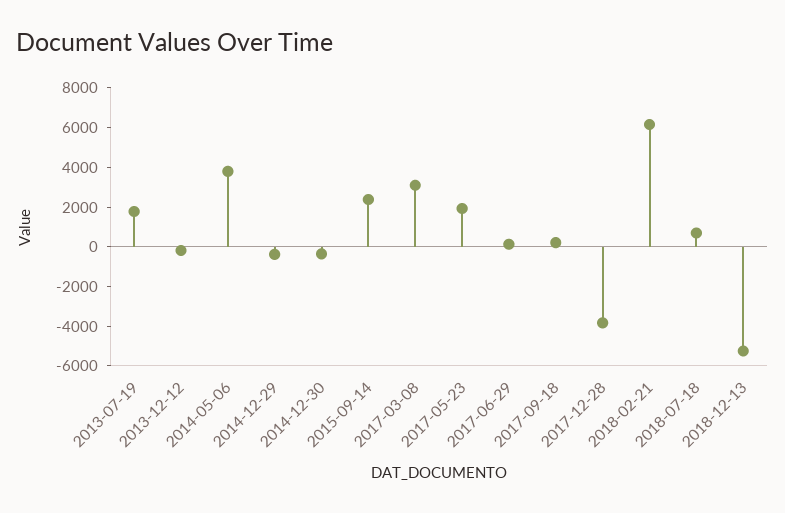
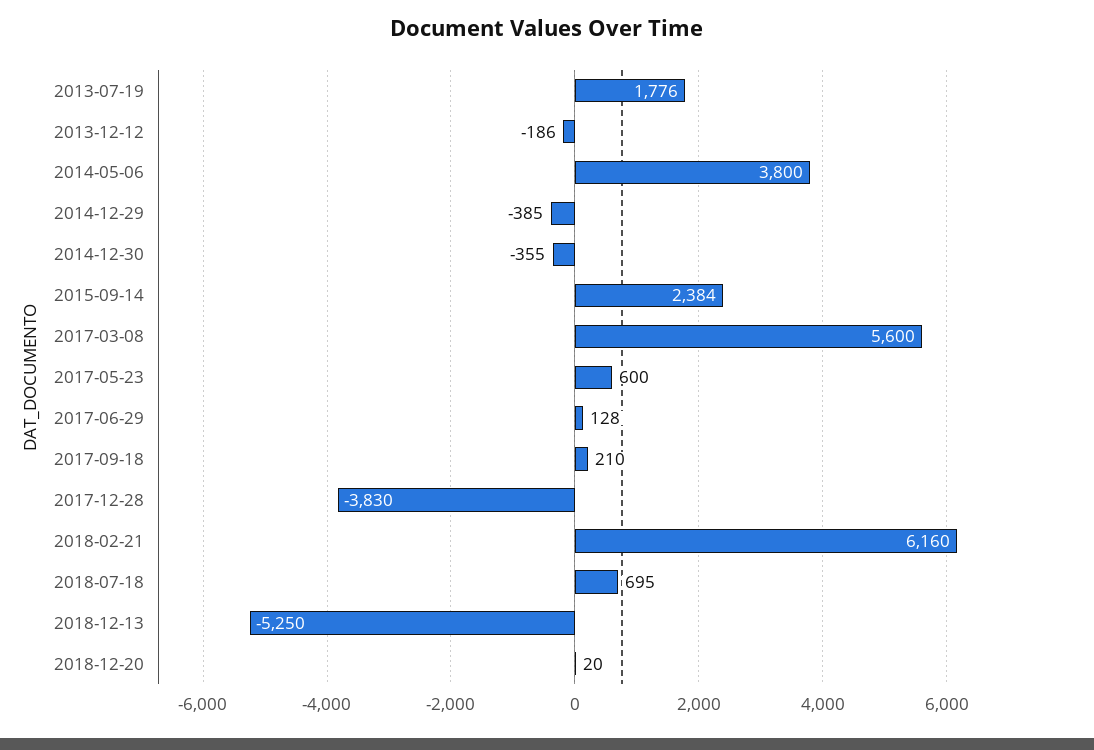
2017-03-08: 3000 -> 5600
2017-05-23: 2000 -> 600
2018-12-20: none -> 20

